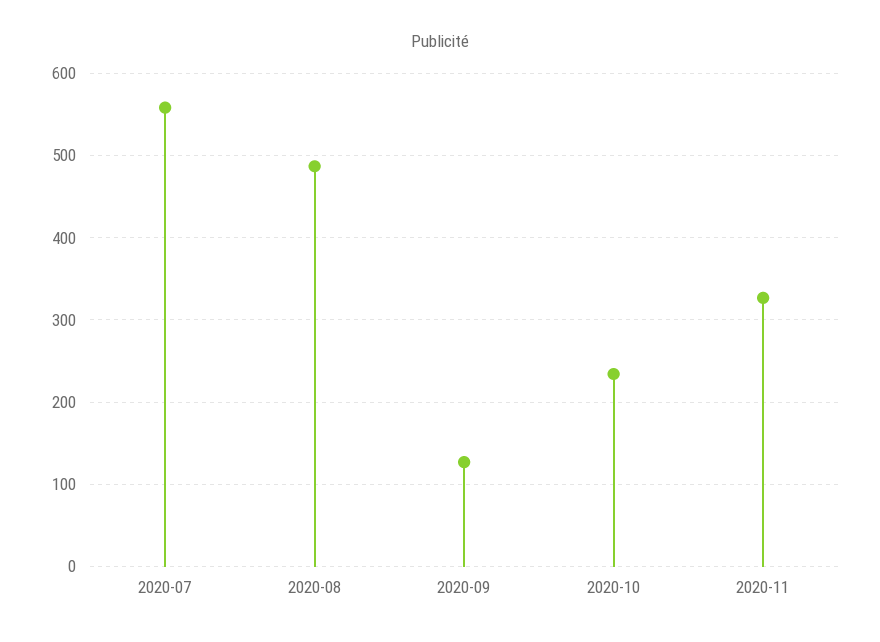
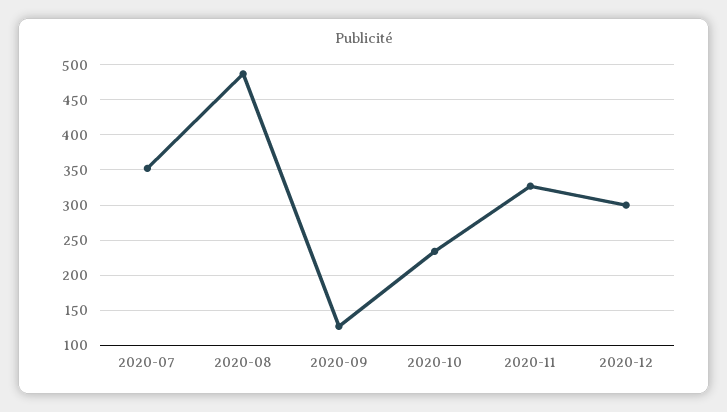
2020-07: 560 -> 350
2020-12: none -> 300

